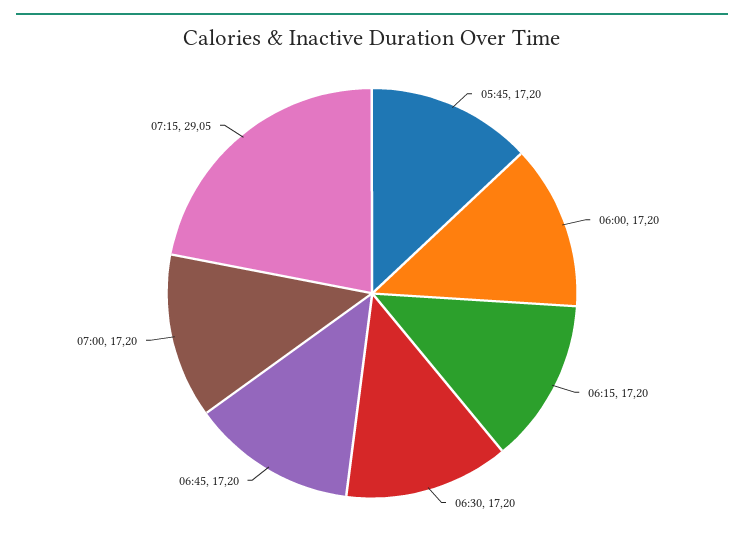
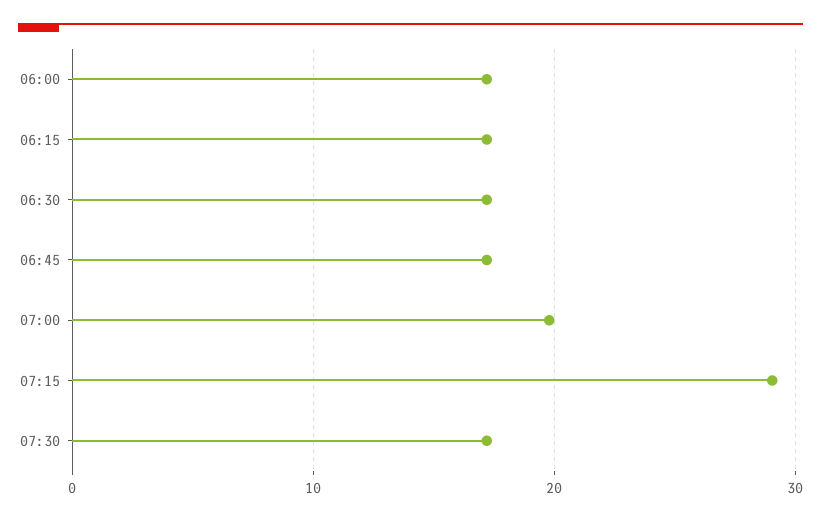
05:45: 17.2 -> none
07:00: 17.2 -> 20
07:30: none -> 17

